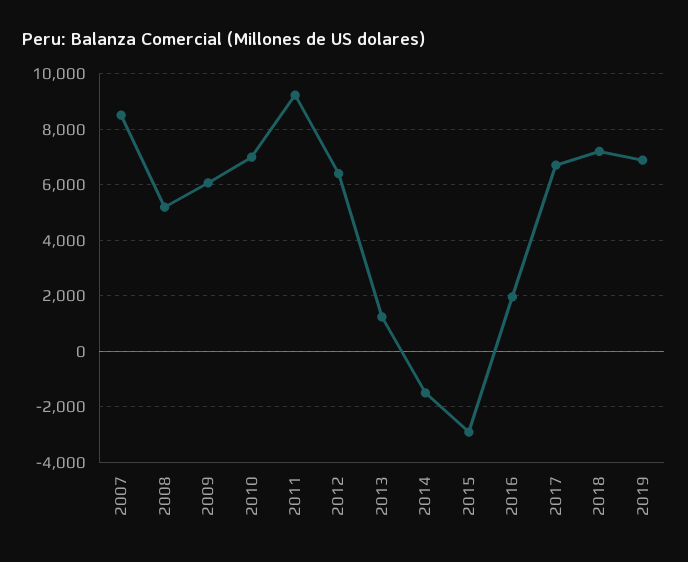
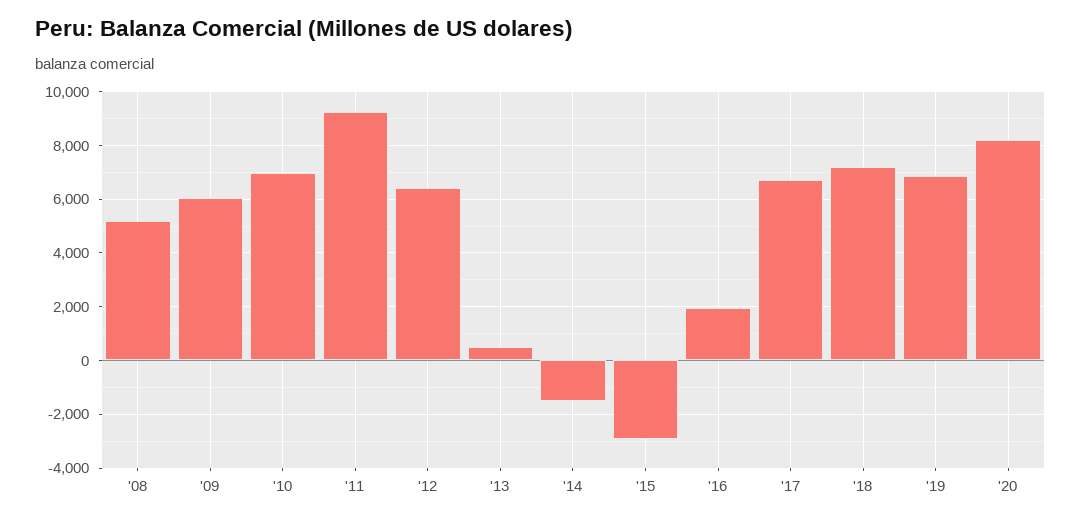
2007: 8500 -> none
2013: 1250 -> 500
'20: none -> 8250

